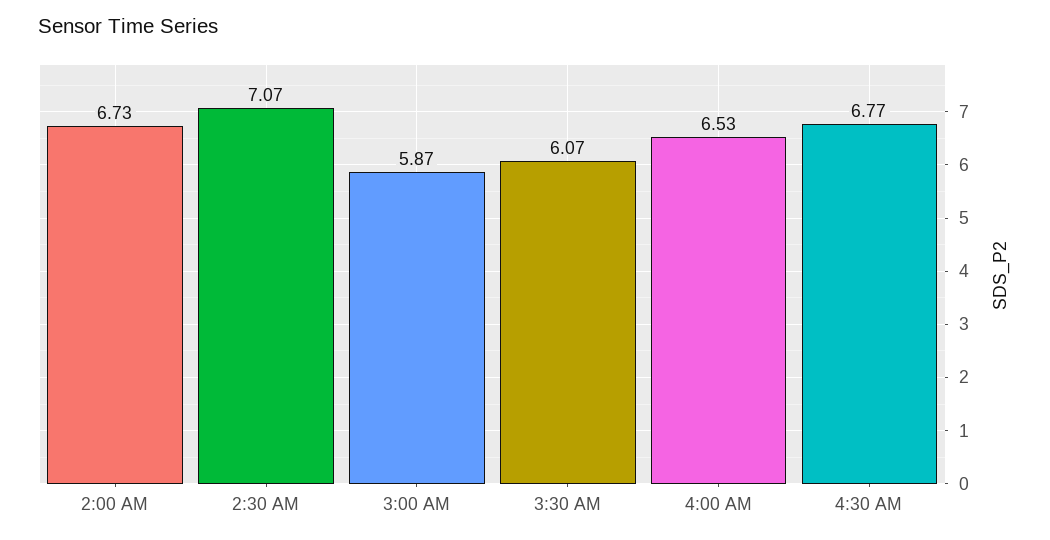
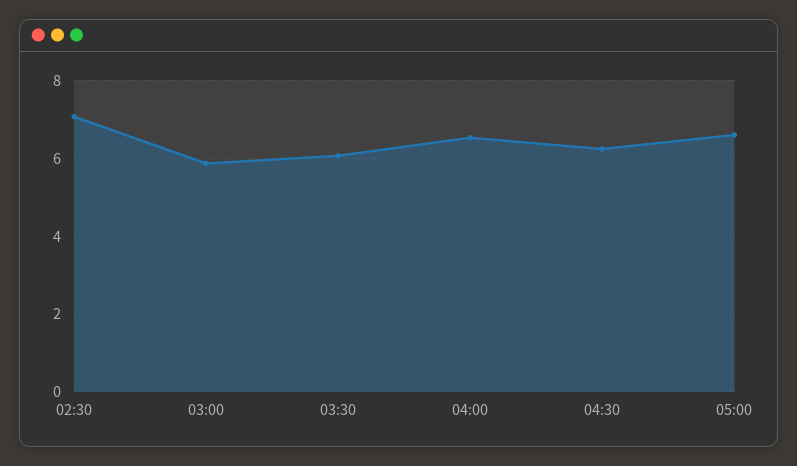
2:00 AM: 6.73 -> none
4:30 AM: 6.77 -> 6.2
05:00: none -> 6.6

